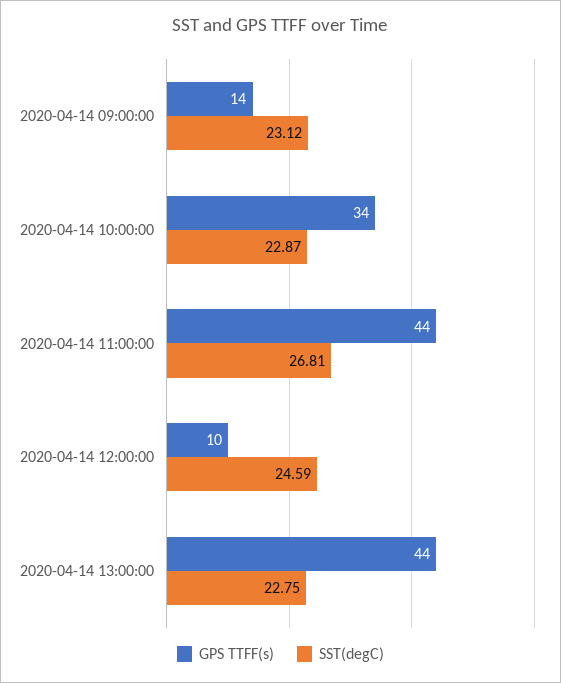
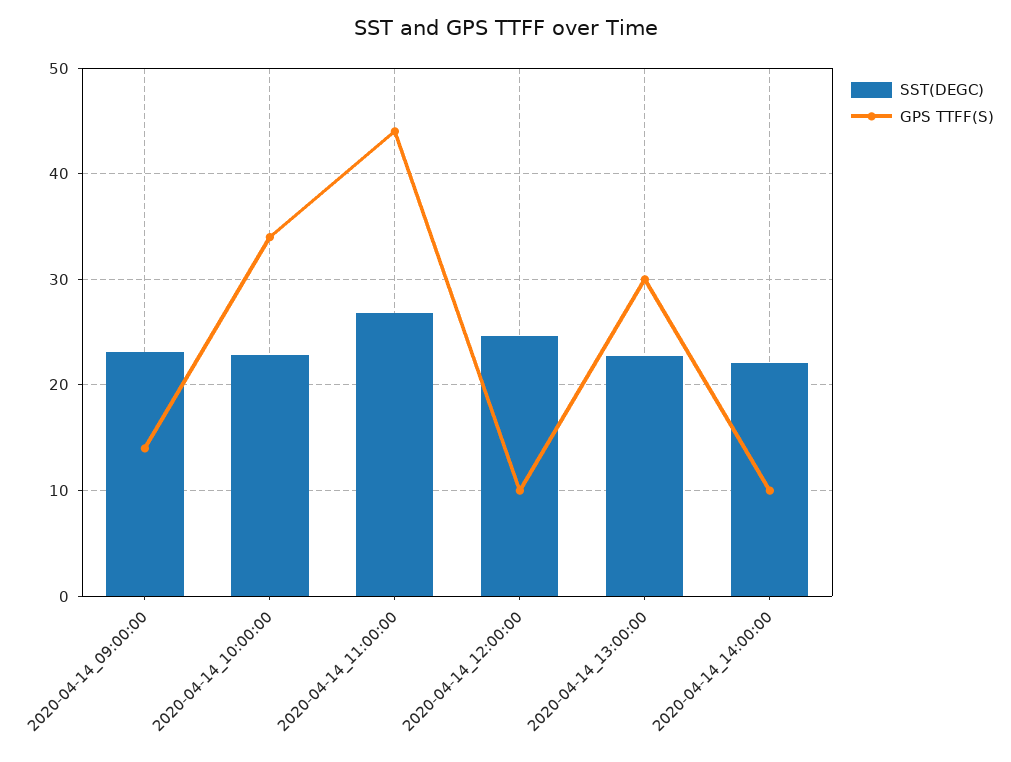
GPS TTFF(s), 2020-04-14 13:00:00: 44 -> 30
SST(degC), 2020-04-14_14:00:00: none -> 22
GPS TTFF(s), 2020-04-14_14:00:00: none -> 10

